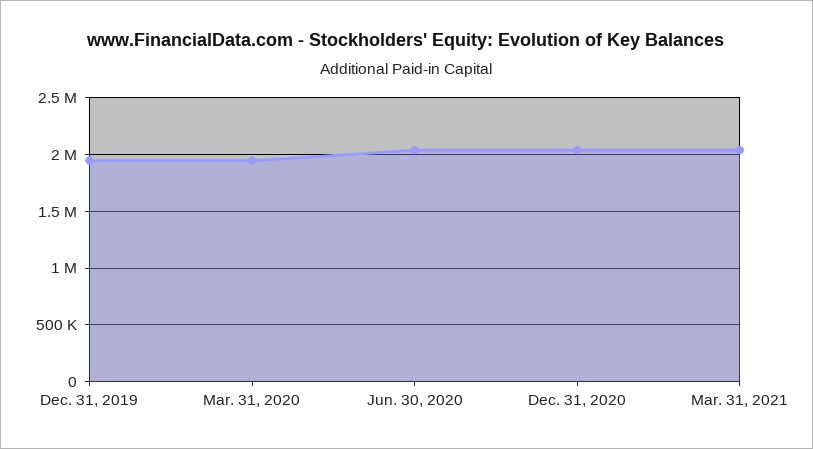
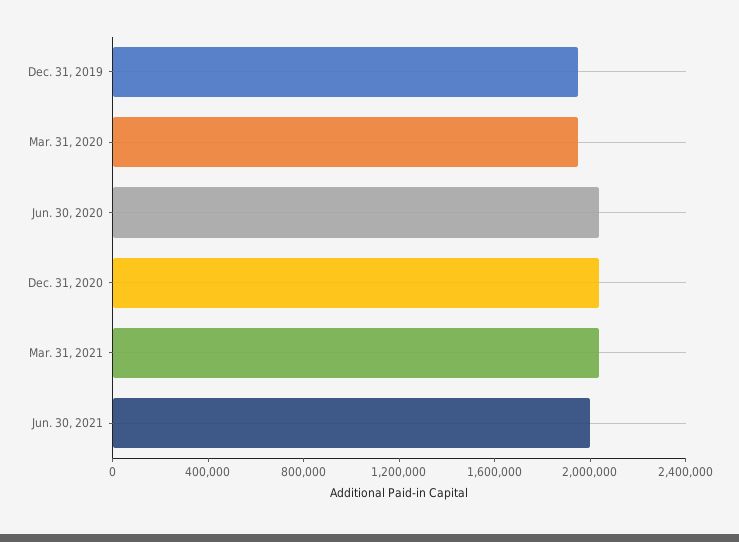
Jun. 30, 2021: none -> 2000000

